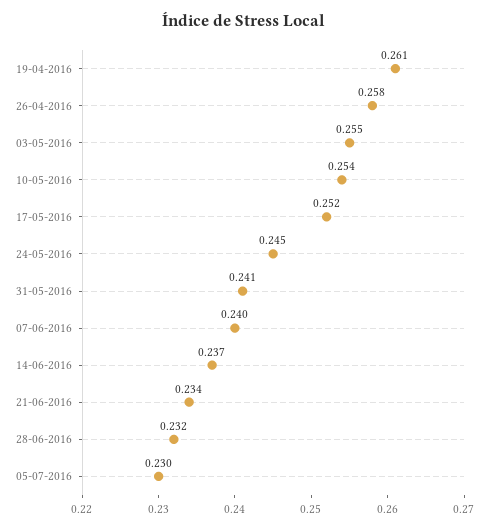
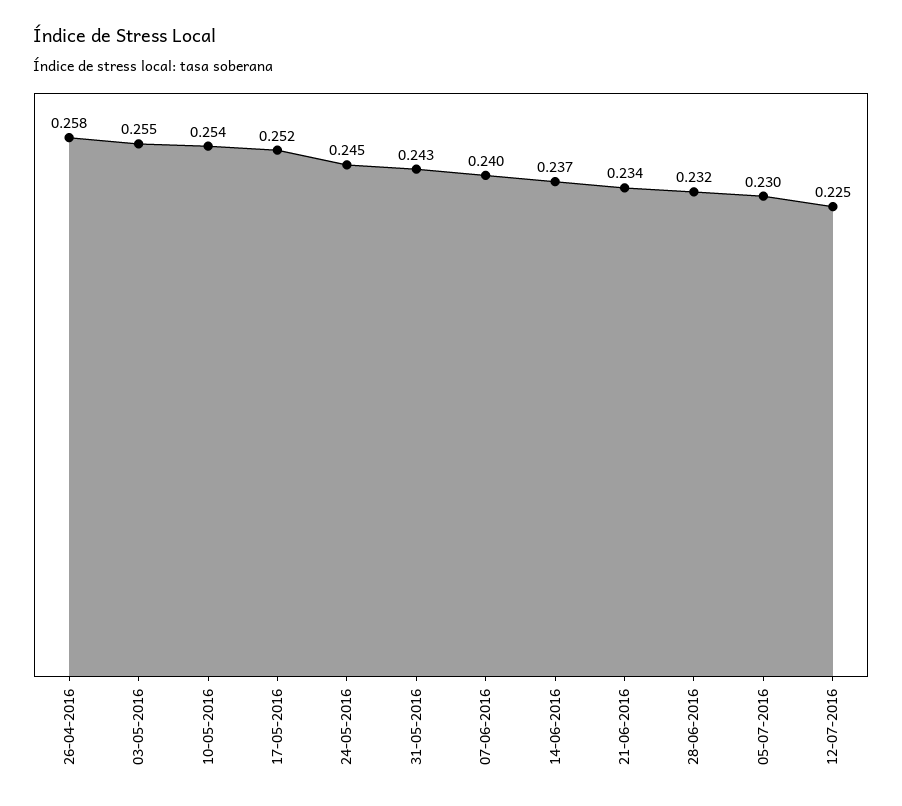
19-04-2016: 0.261 -> none
31-05-2016: 0.241 -> 0.243
12-07-2016: none -> 0.225

